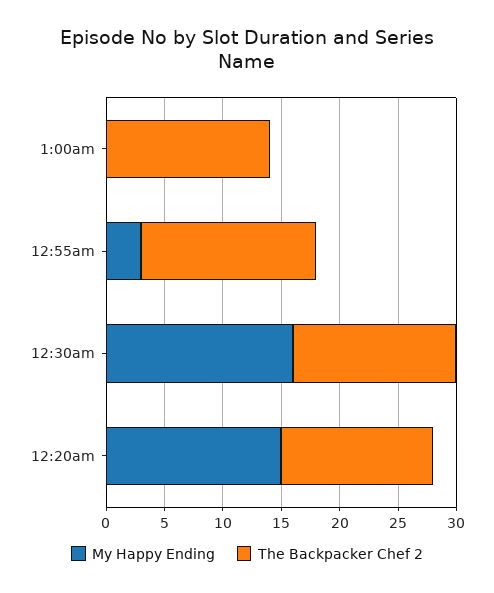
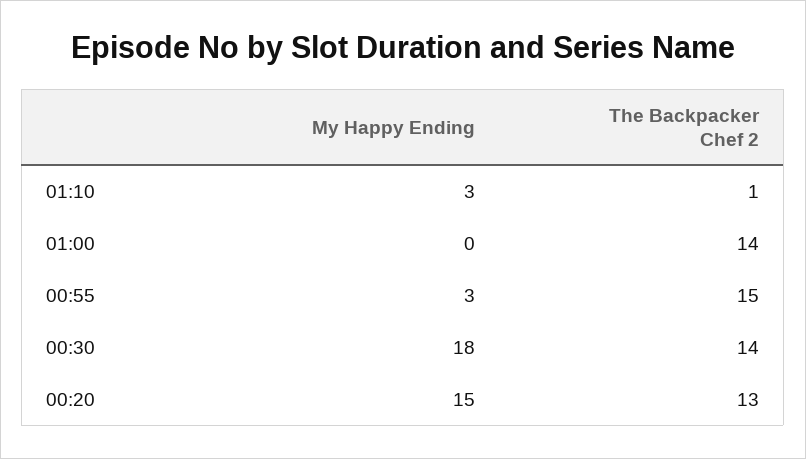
My Happy Ending, 12:30am: 16 -> 18
My Happy Ending, 01:10: none -> 3
The Backpacker Chef 2, 01:10: none -> 1

